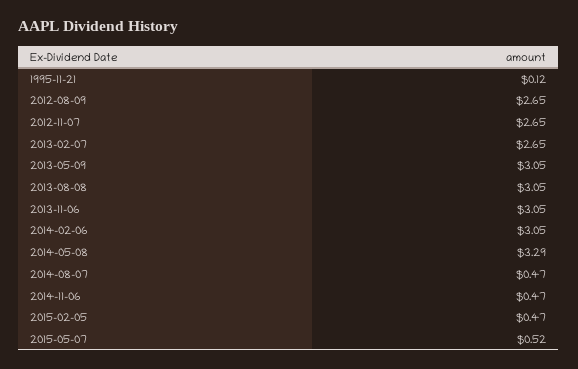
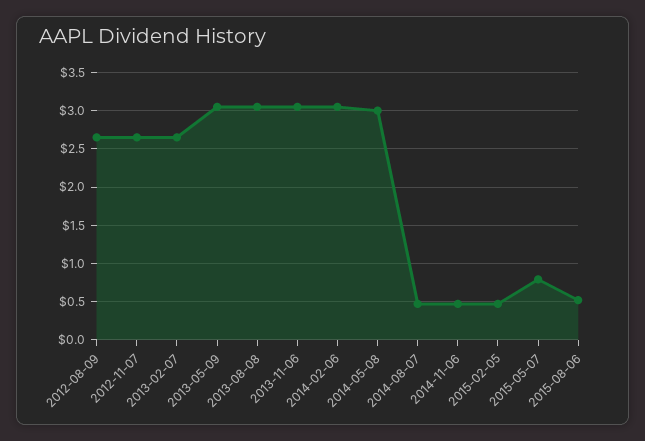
1995-11-21: 0.12 -> none
2014-05-08: 3.29 -> 3
2015-05-07: 0.52 -> 0.8
2015-08-06: none -> 0.5

